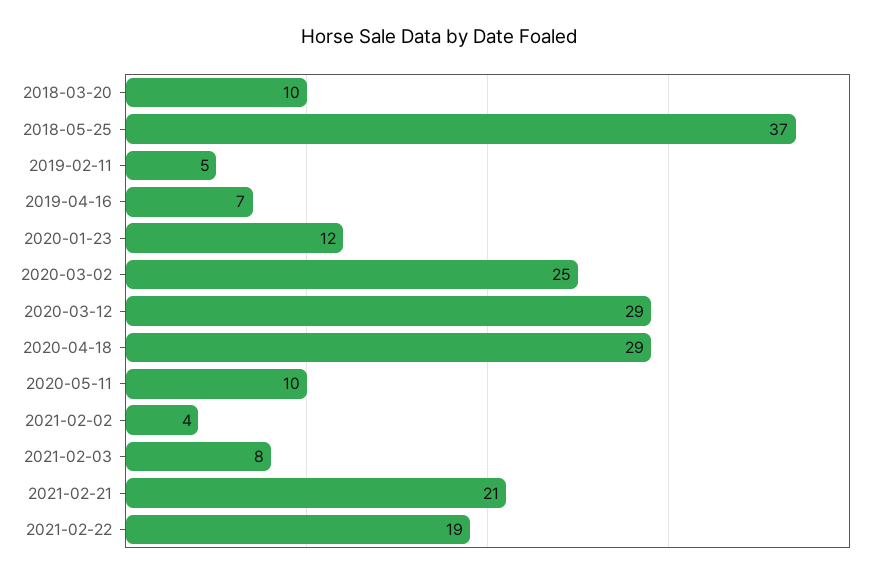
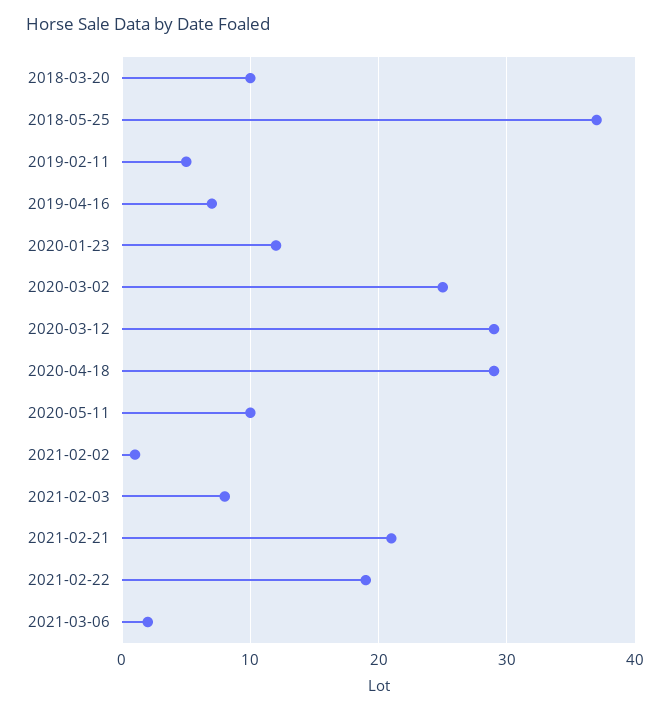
2021-02-02: 4 -> 1
2021-03-06: none -> 2

